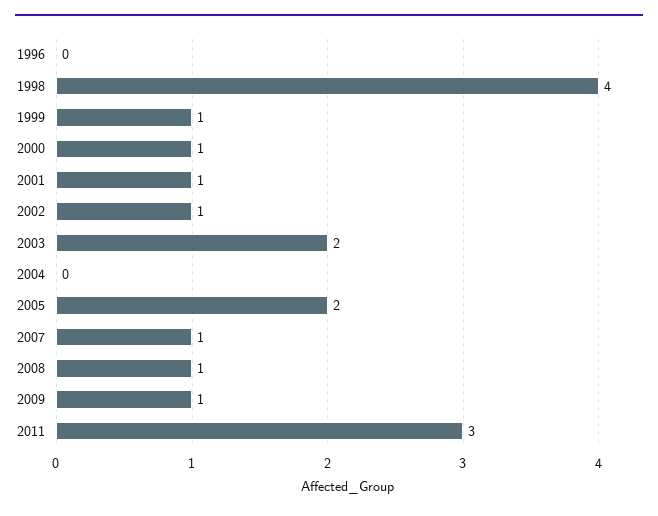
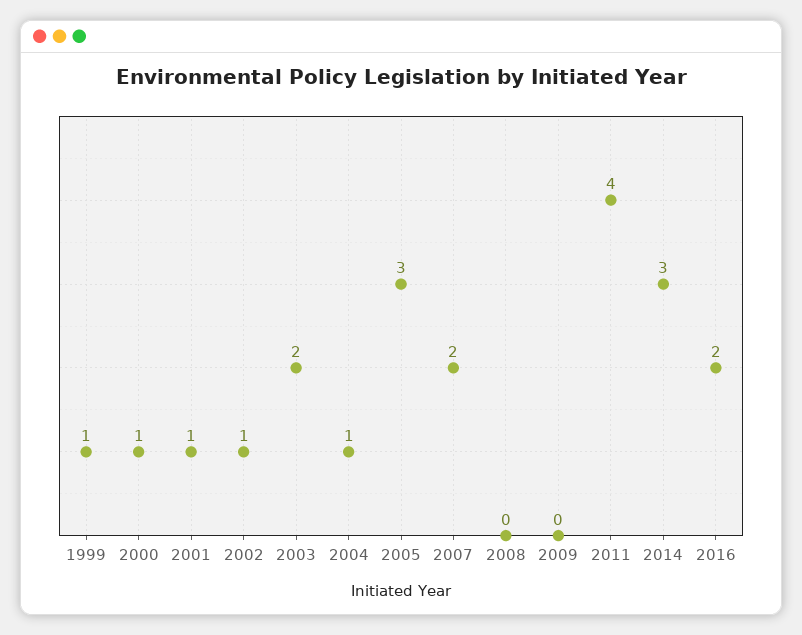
1996: 0 -> none
1998: 4 -> none
2004: 0 -> 1
2005: 2 -> 3
2007: 1 -> 2
2008: 1 -> 0
2009: 1 -> 0
2011: 3 -> 4
2014: none -> 3
2016: none -> 2

